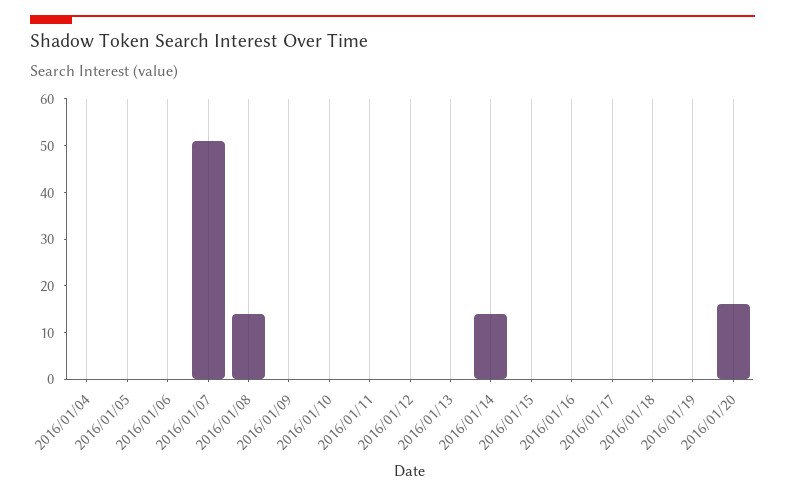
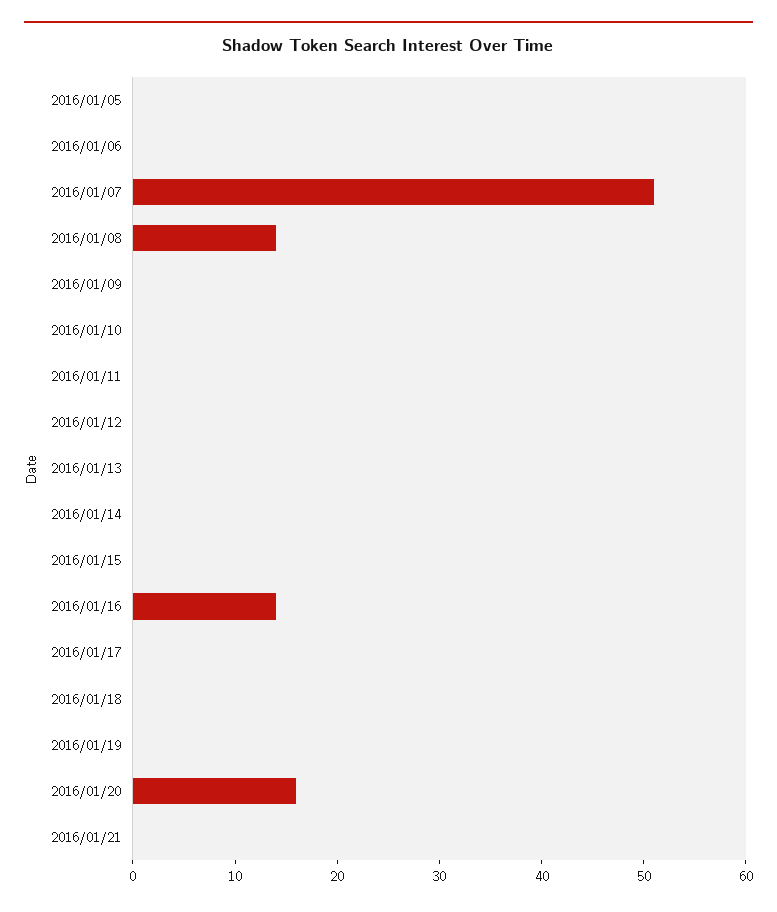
2016/01/04: 0 -> none
2016/01/14: 15 -> 0
2016/01/16: 0 -> 14
2016/01/21: none -> 0

